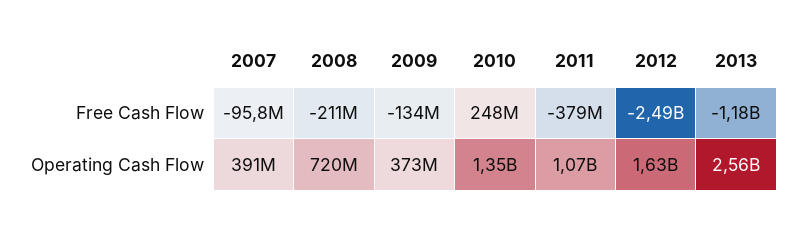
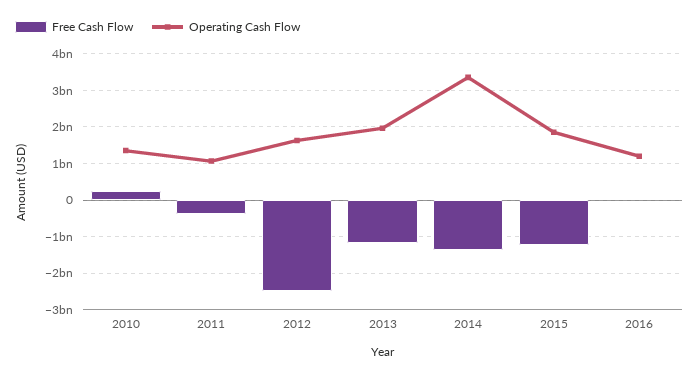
Free Cash Flow, 2007: -95800000 -> none
Free Cash Flow, 2008: -211000000 -> none
Free Cash Flow, 2009: -134000000 -> none
Operating Cash Flow, 2007: 391000000 -> none
Operating Cash Flow, 2008: 720000000 -> none
Operating Cash Flow, 2009: 373000000 -> none
Operating Cash Flow, 2013: 2560000000 -> 2000000000
Free Cash Flow, 2014: none -> -1400000000
Operating Cash Flow, 2014: none -> 3400000000
Free Cash Flow, 2015: none -> -1200000000
Operating Cash Flow, 2015: none -> 1800000000
Free Cash Flow, 2016: none -> 0
Operating Cash Flow, 2016: none -> 1200000000

